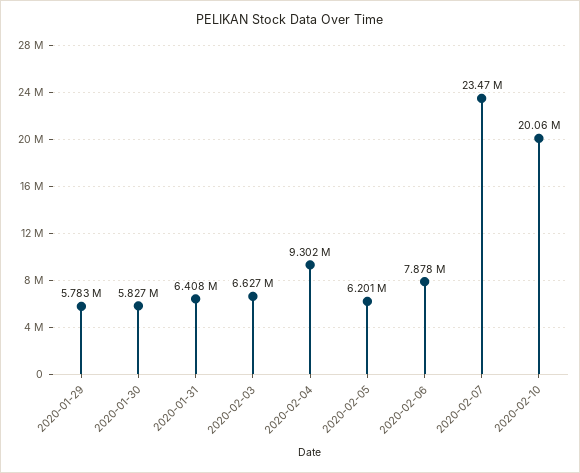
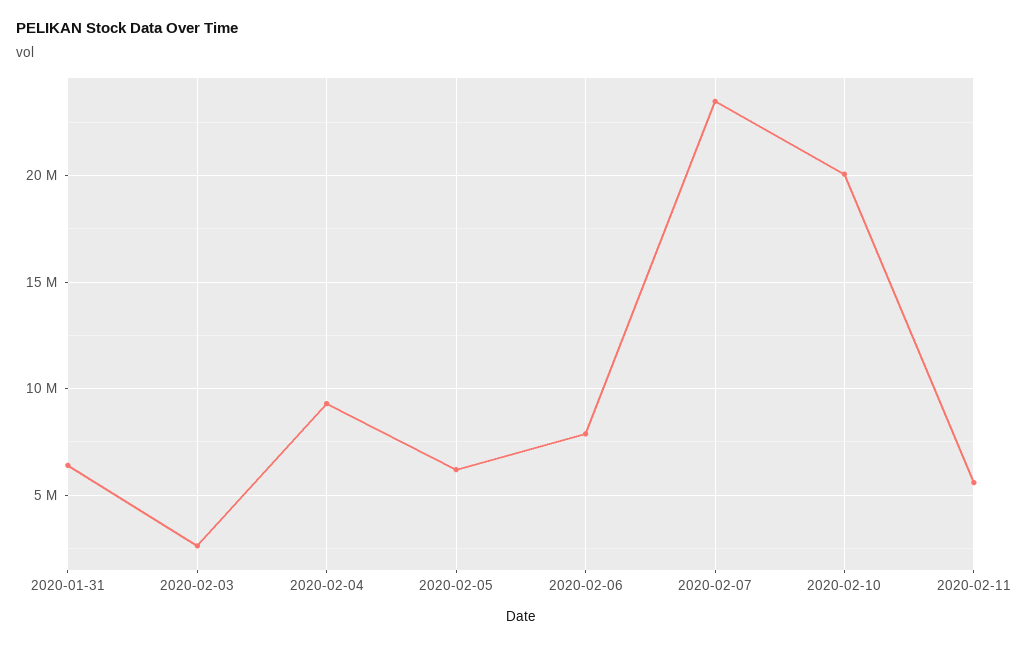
2020-01-29: 5783000 -> none
2020-01-30: 5827000 -> none
2020-02-03: 6627000 -> 2500000
2020-02-11: none -> 5500000

